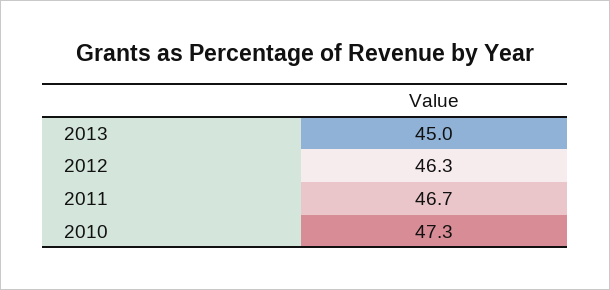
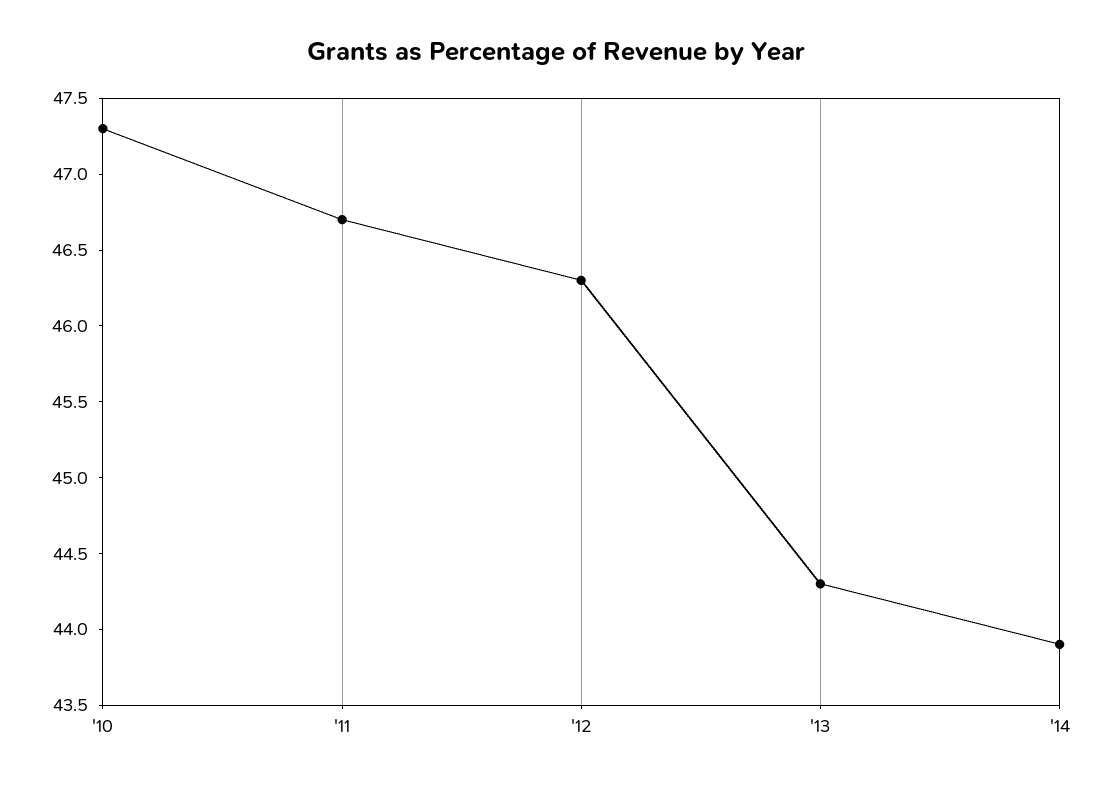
2013: 45 -> 44.3
'14: none -> 43.9

